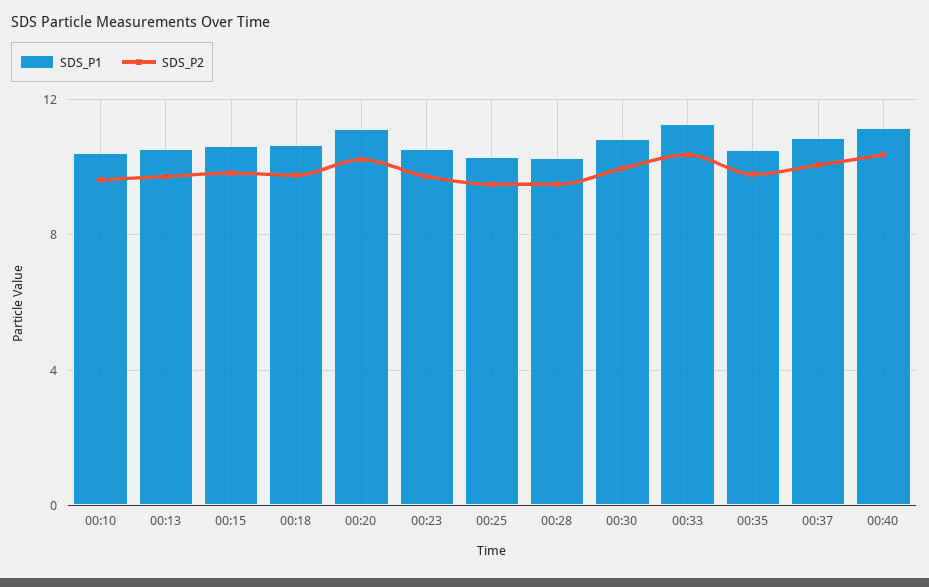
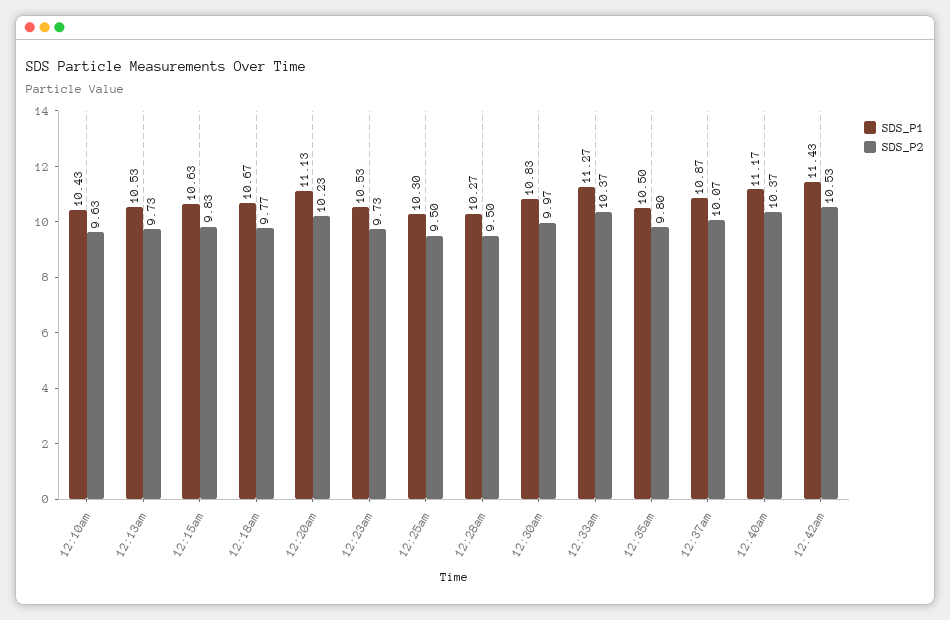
SDS_P1, 12:42am: none -> 11.43
SDS_P2, 12:42am: none -> 10.53

